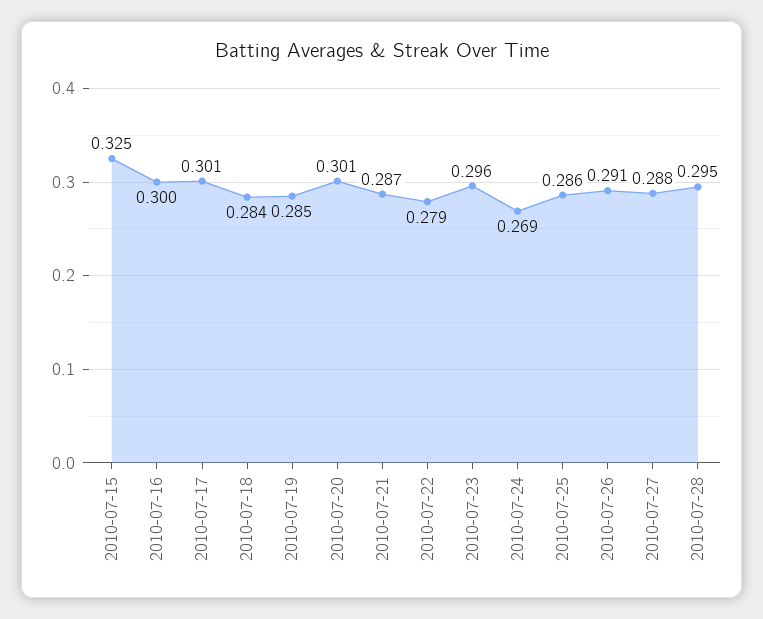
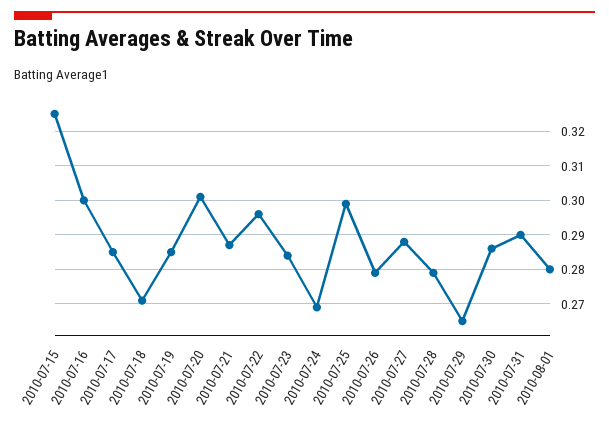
2010-07-17: 0.301 -> 0.285
2010-07-18: 0.284 -> 0.27
2010-07-22: 0.279 -> 0.295
2010-07-23: 0.296 -> 0.285
2010-07-25: 0.286 -> 0.3
2010-07-26: 0.291 -> 0.28
2010-07-28: 0.295 -> 0.28
2010-07-29: none -> 0.265
2010-07-30: none -> 0.285
2010-07-31: none -> 0.29
2010-08-01: none -> 0.28

